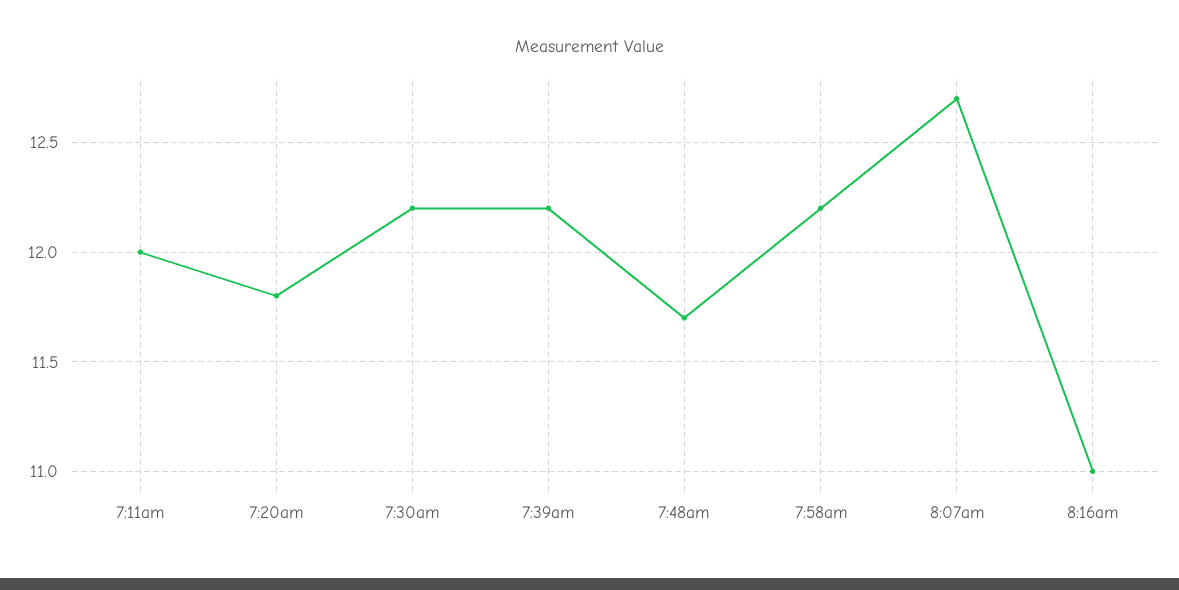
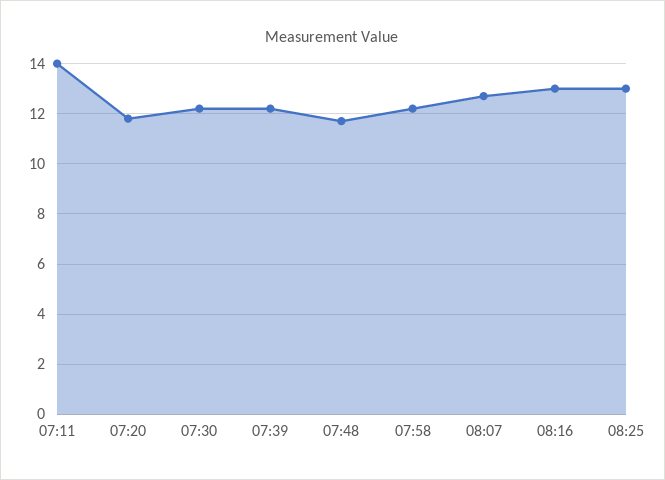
7:11am: 12 -> 14
8:16am: 11 -> 13
08:25: none -> 13

